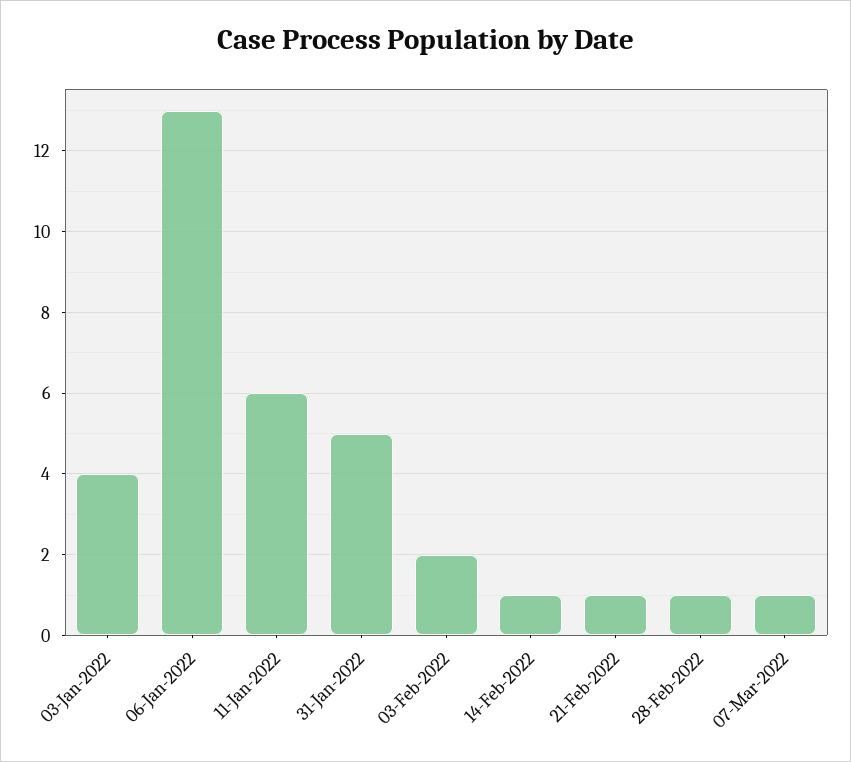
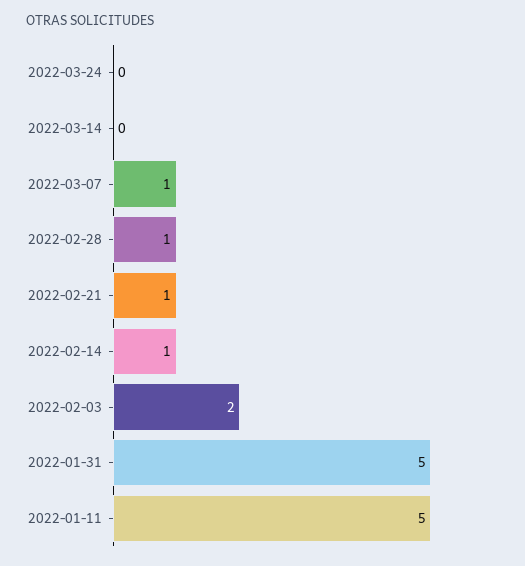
03-Jan-2022: 4 -> none
06-Jan-2022: 13 -> none
11-Jan-2022: 6 -> 5
2022-03-24: none -> 0
2022-03-14: none -> 0

